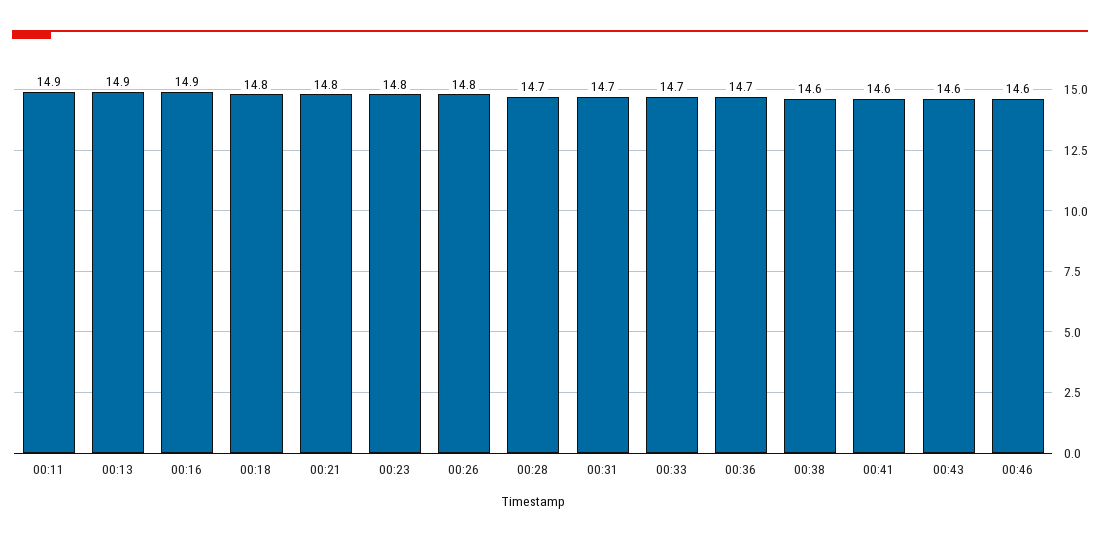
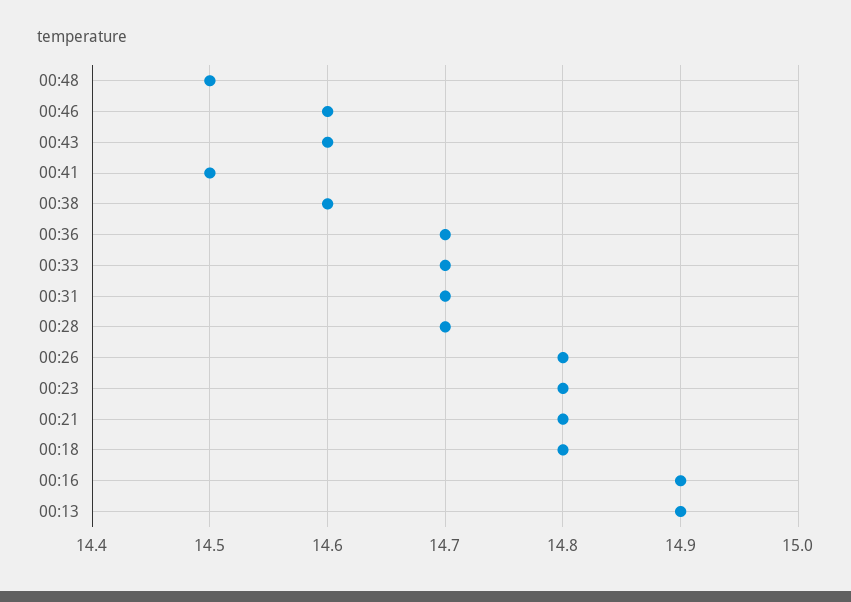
00:11: 14.9 -> none
00:41: 14.6 -> 14.5
00:48: none -> 14.5

